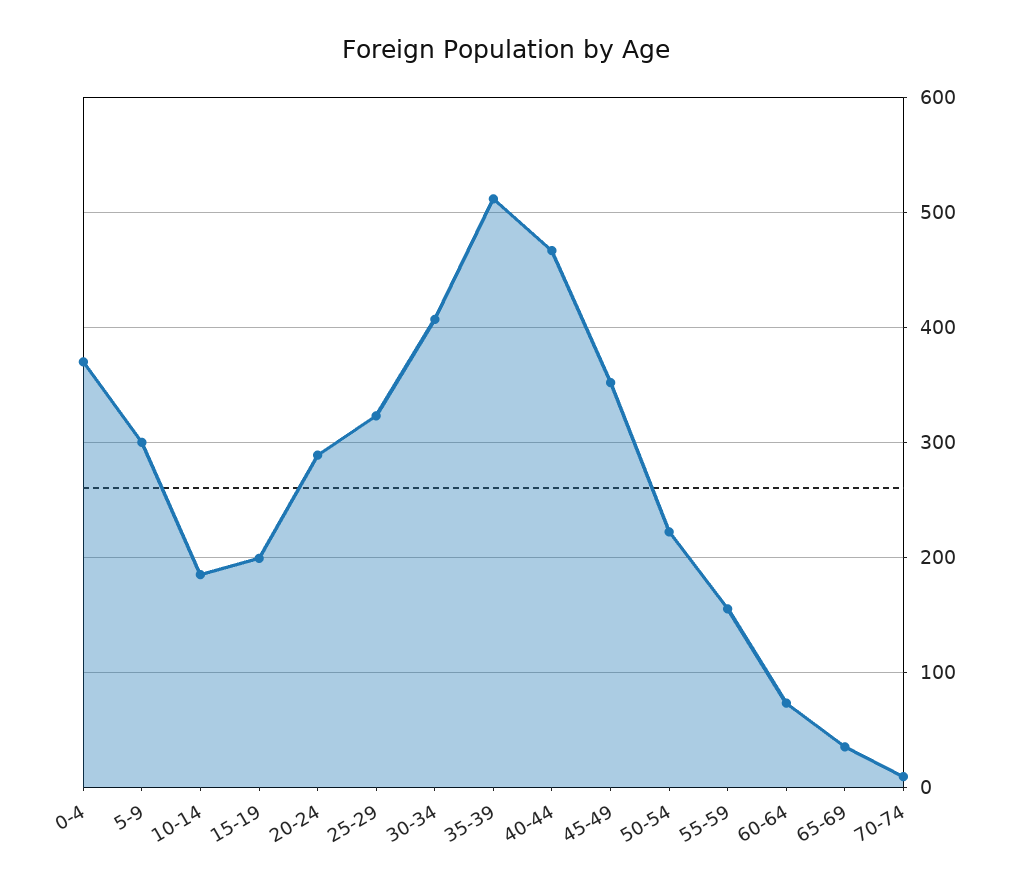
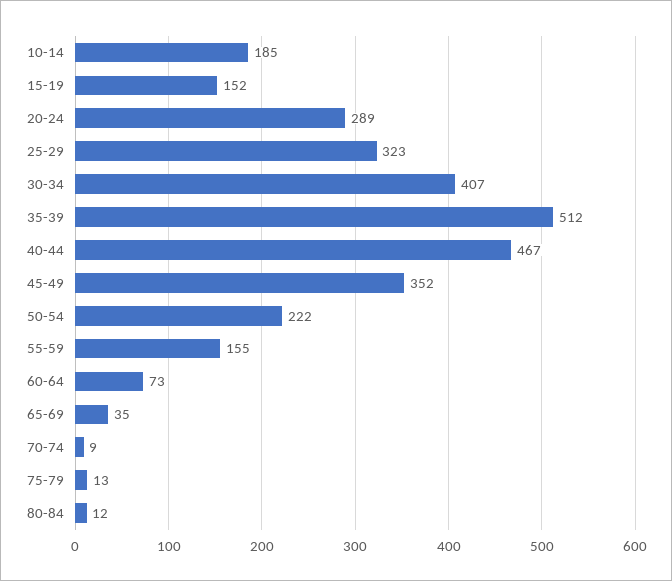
0-4: 370 -> none
5-9: 300 -> none
15-19: 200 -> 152
75-79: none -> 13
80-84: none -> 12

